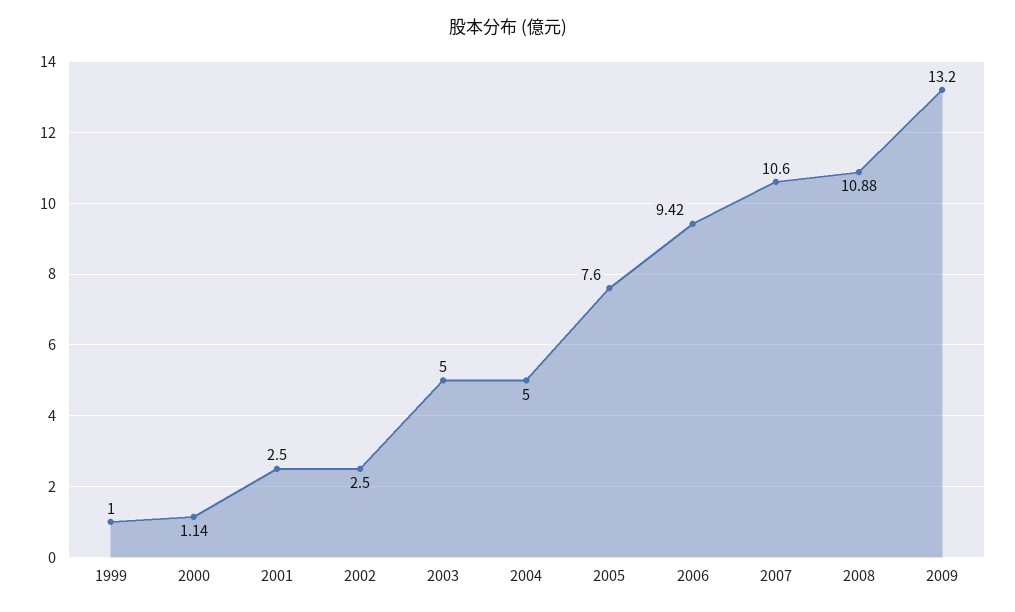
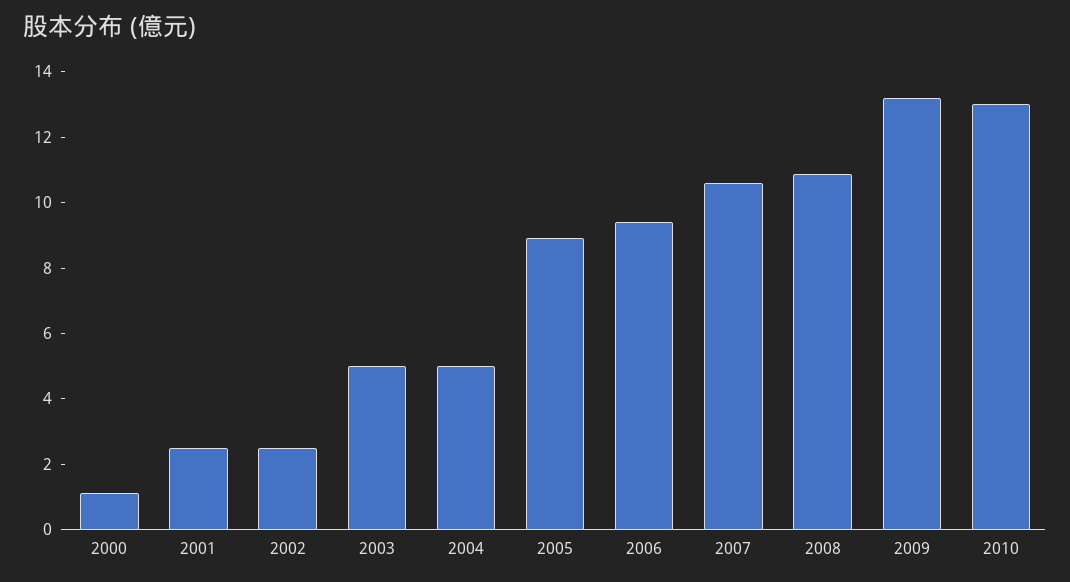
1999: 1 -> none
2005: 7.6 -> 9
2010: none -> 13

